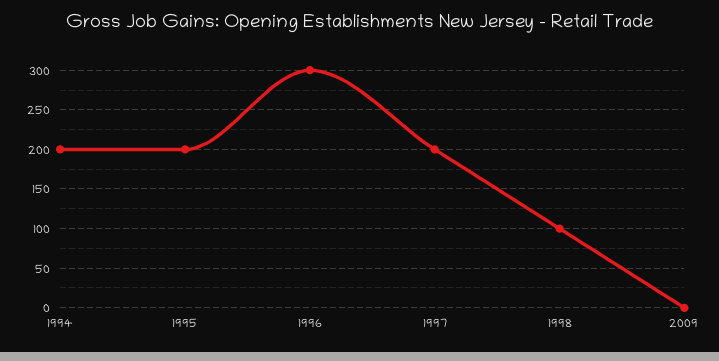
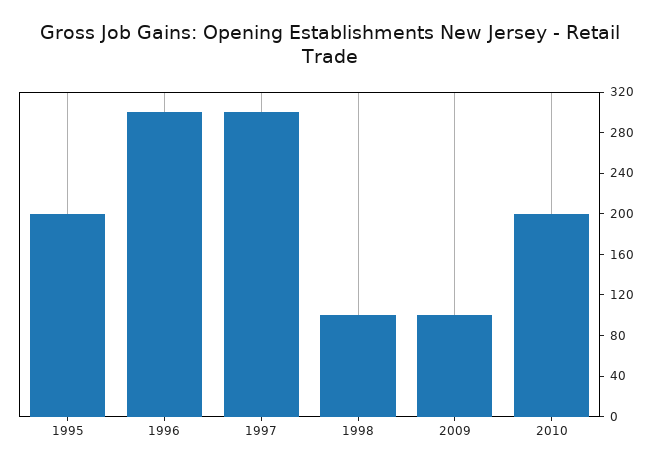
1994: 200 -> none
1997: 200 -> 300
2009: 0 -> 100
2010: none -> 200

